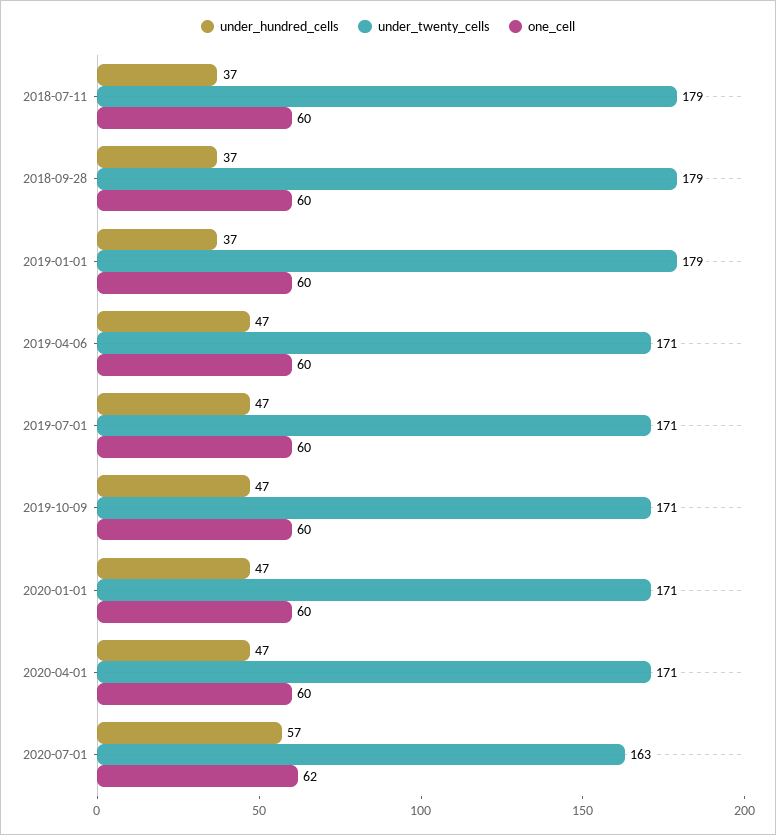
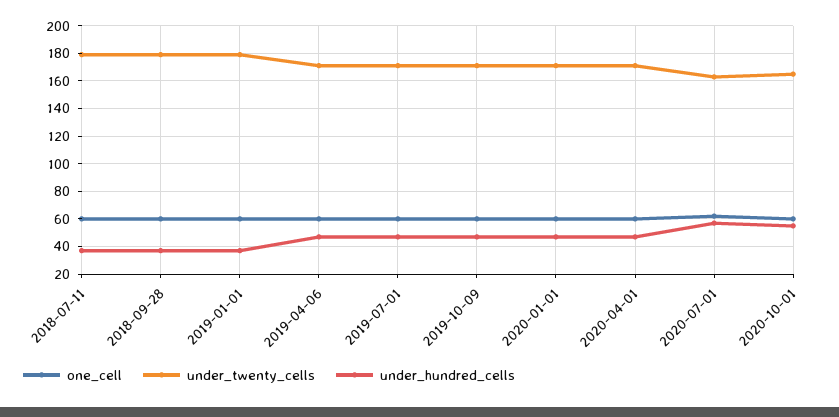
one_cell, 2020-10-01: none -> 60
under_twenty_cells, 2020-10-01: none -> 165
under_hundred_cells, 2020-10-01: none -> 55

